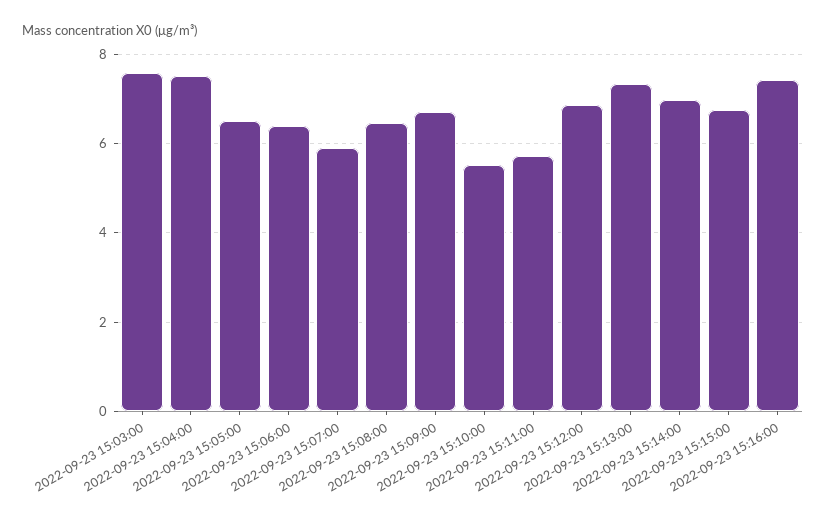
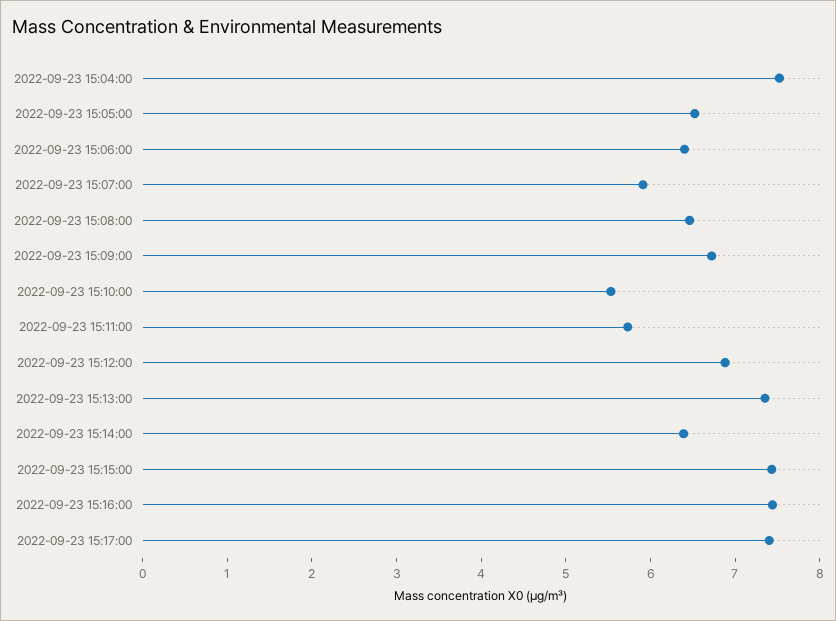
2022-09-23 15:03:00: 7.6 -> none
2022-09-23 15:14:00: 7 -> 6.4
2022-09-23 15:15:00: 6.8 -> 7.4
2022-09-23 15:17:00: none -> 7.4

